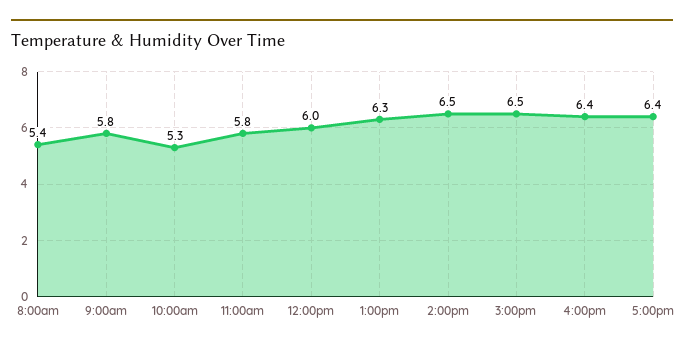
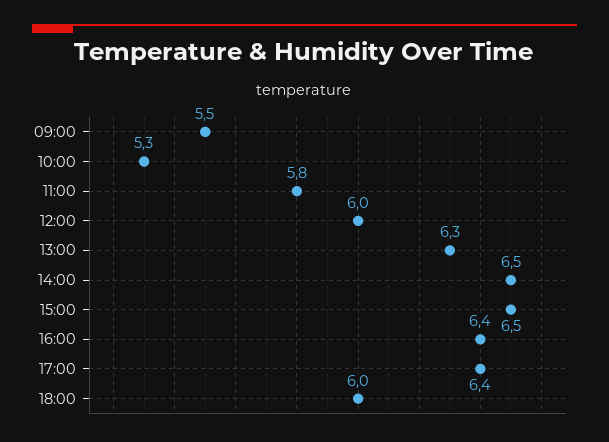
8:00am: 5.4 -> none
9:00am: 5.8 -> 5.5
18:00: none -> 6

